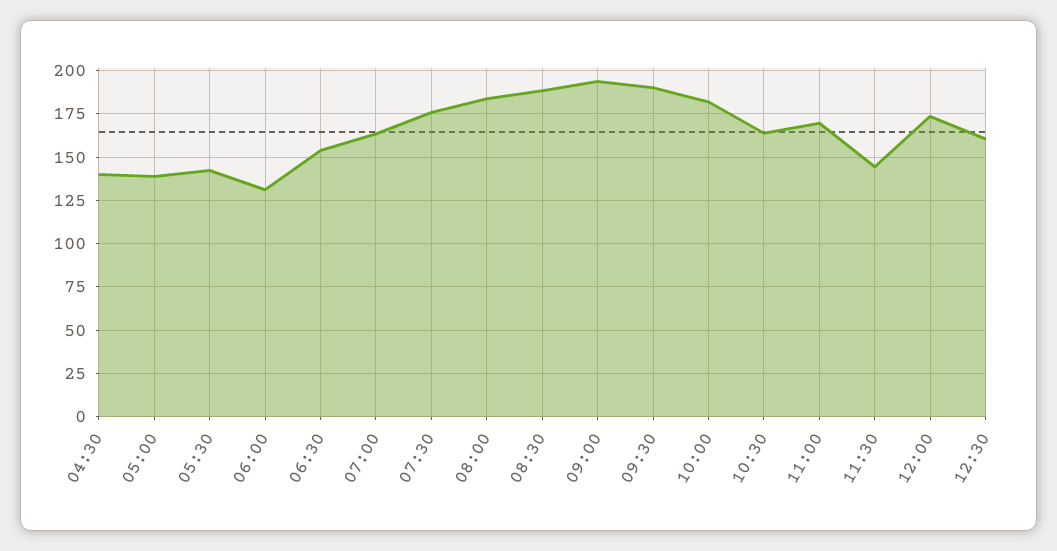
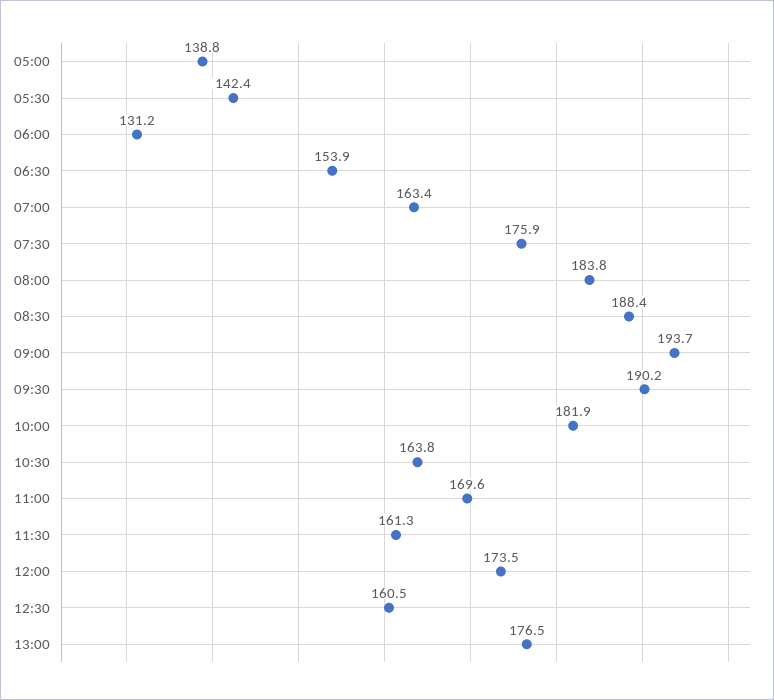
04:30: 140 -> none
11:30: 145 -> 161.3
13:00: none -> 176.5

